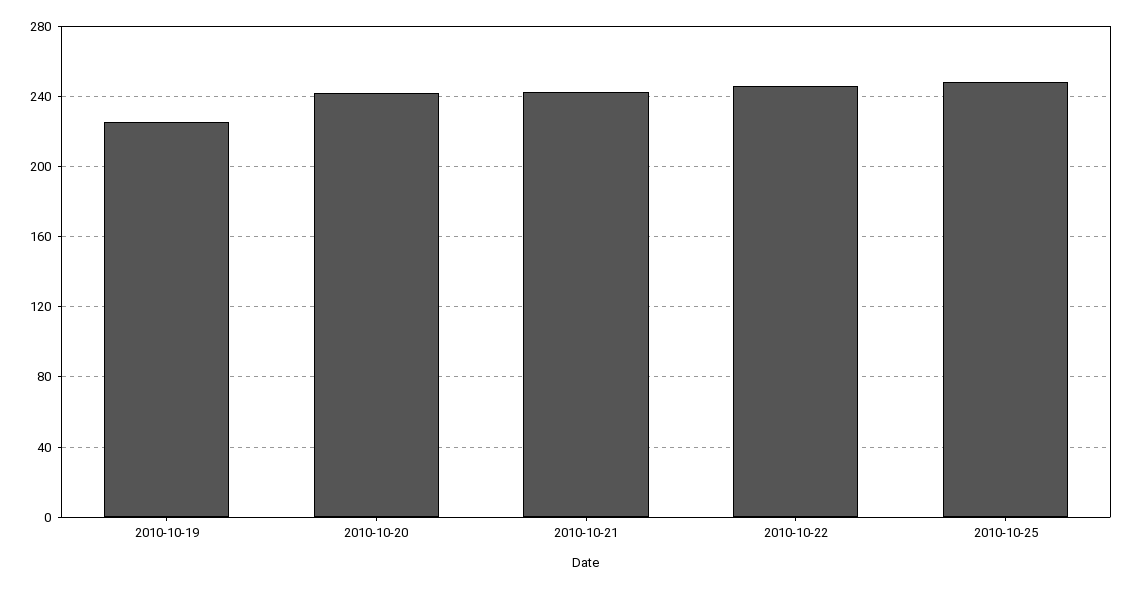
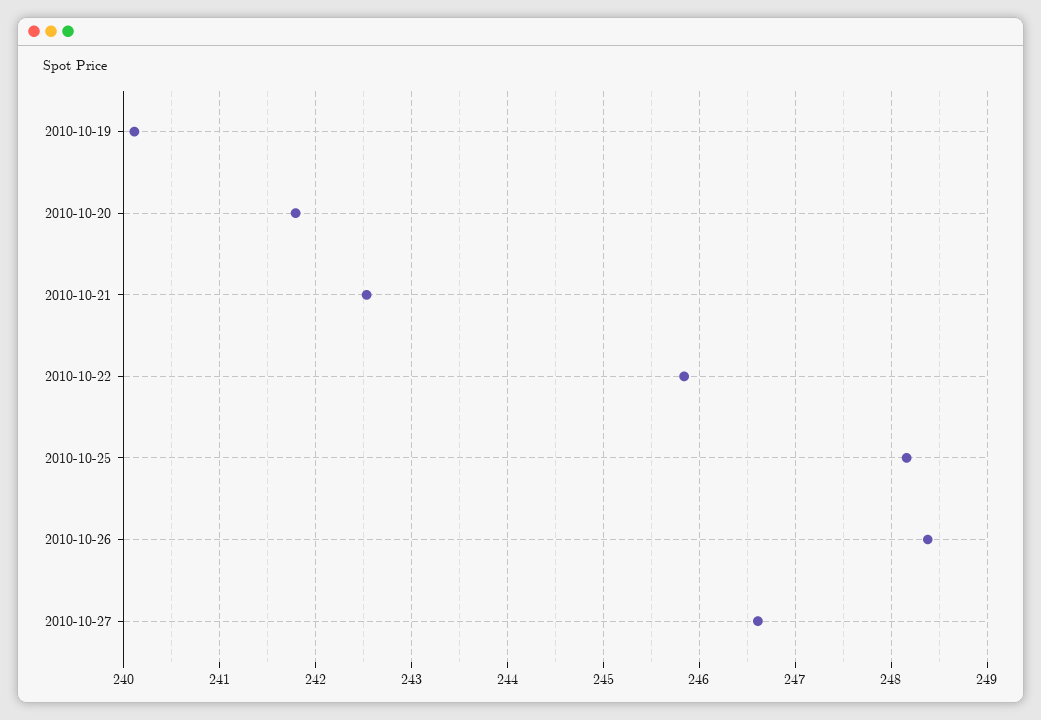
2010-10-19: 225 -> 240.1
2010-10-26: none -> 248.4
2010-10-27: none -> 246.6

